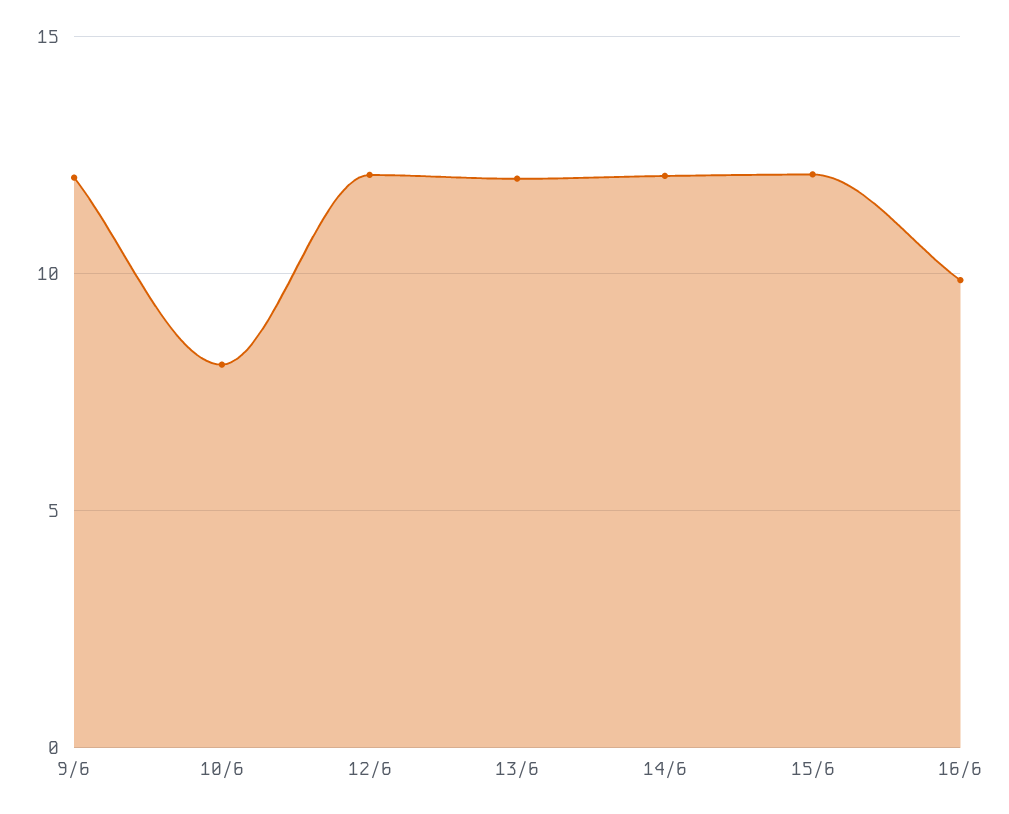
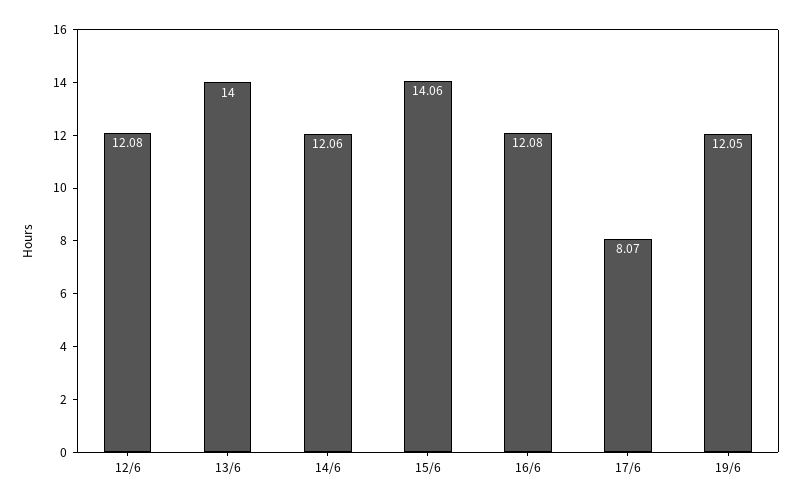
9/6: 12 -> none
10/6: 8 -> none
13/6: 12 -> 14
15/6: 12 -> 14.06
16/6: 10 -> 12.08
17/6: none -> 8.07
19/6: none -> 12.05

